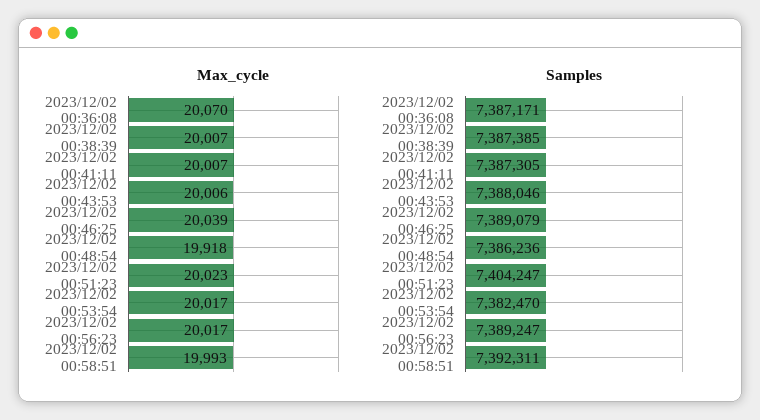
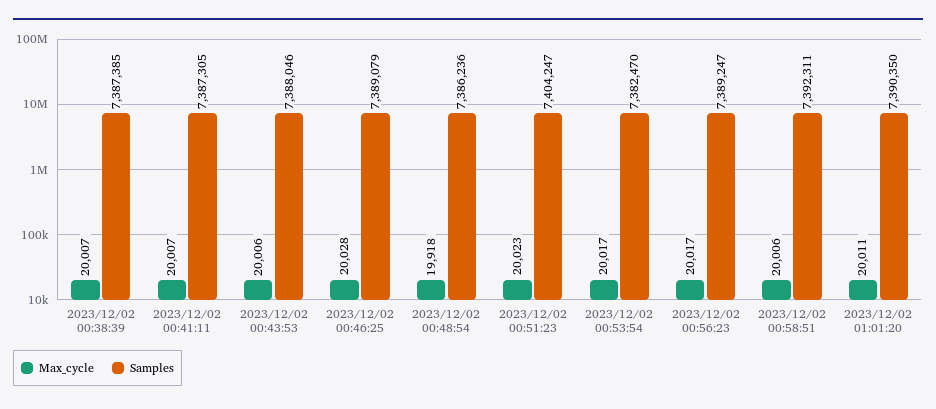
Max_cycle, 2023/12/02 00:36:08: 20070 -> none
Max_cycle, 2023/12/02 00:46:25: 20039 -> 20028
Max_cycle, 2023/12/02 00:58:51: 19993 -> 20006
Samples, 2023/12/02 00:36:08: 7387171 -> none
Max_cycle, 2023/12/02 01:01:20: none -> 20011
Samples, 2023/12/02 01:01:20: none -> 7390350

